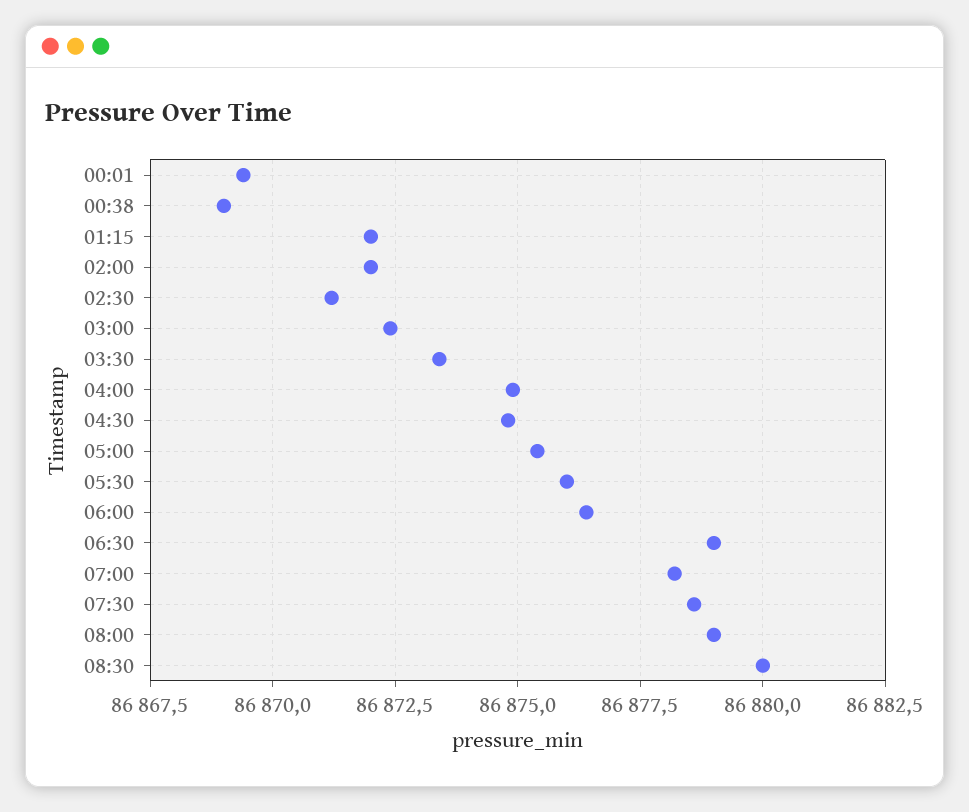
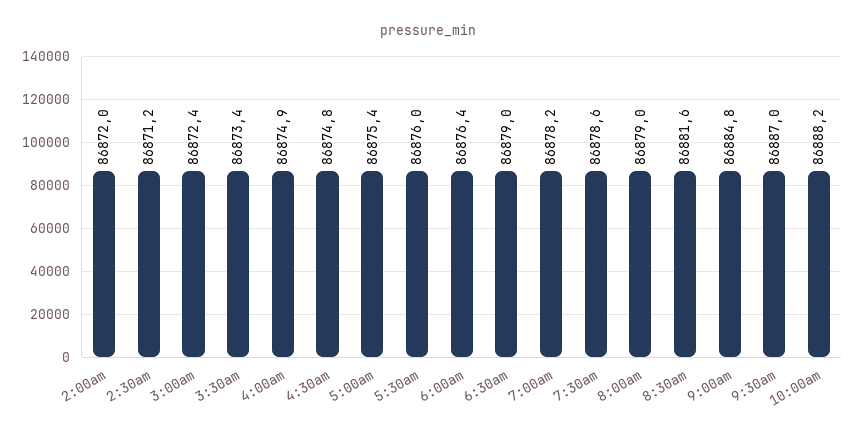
00:01: 86869.5 -> none
00:38: 86869 -> none
01:15: 86872 -> none
08:30: 86880 -> 86881.6
9:00am: none -> 86884.8
9:30am: none -> 86887
10:00am: none -> 86888.2

